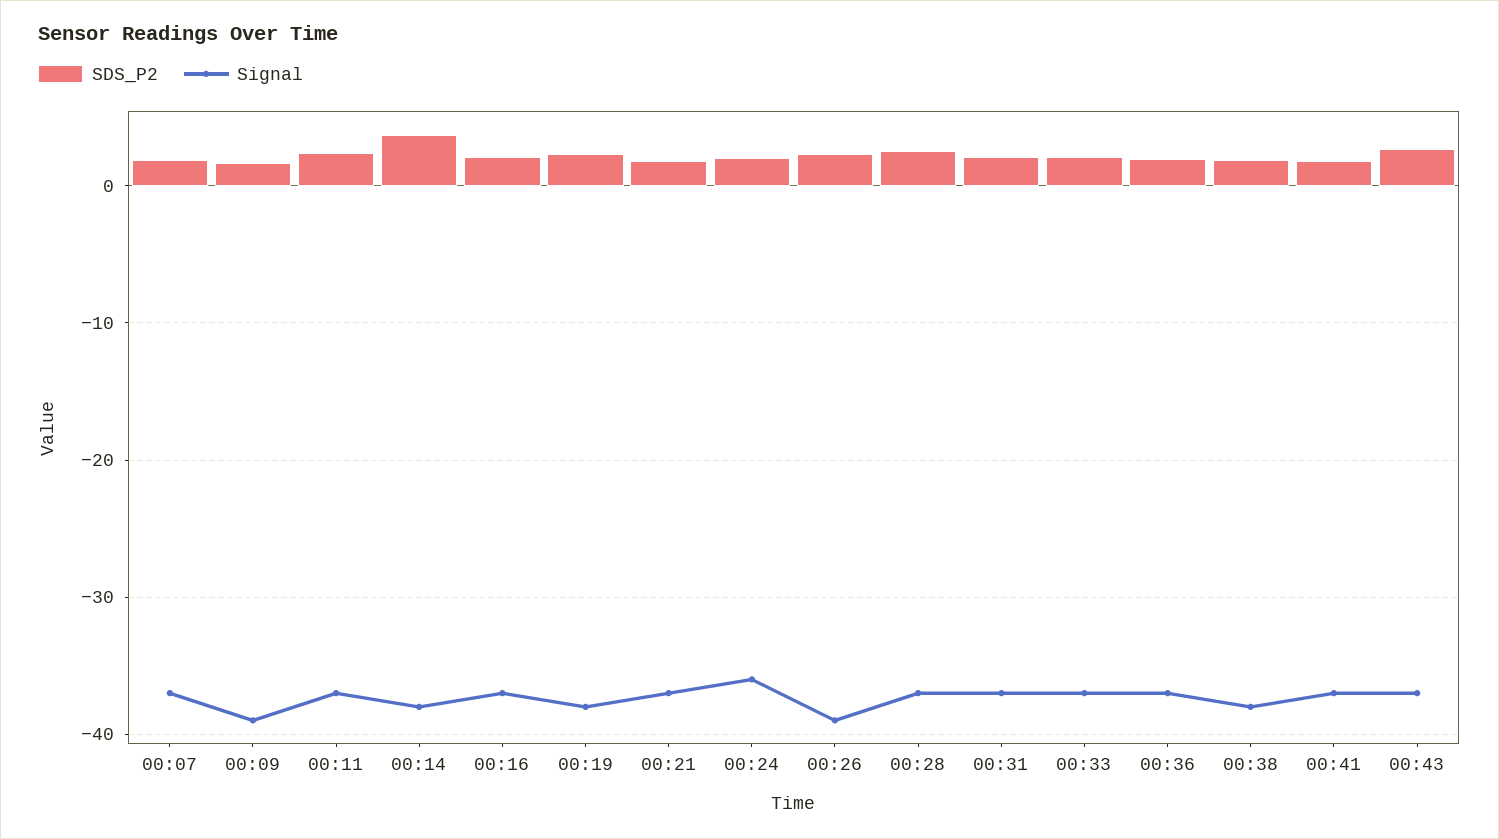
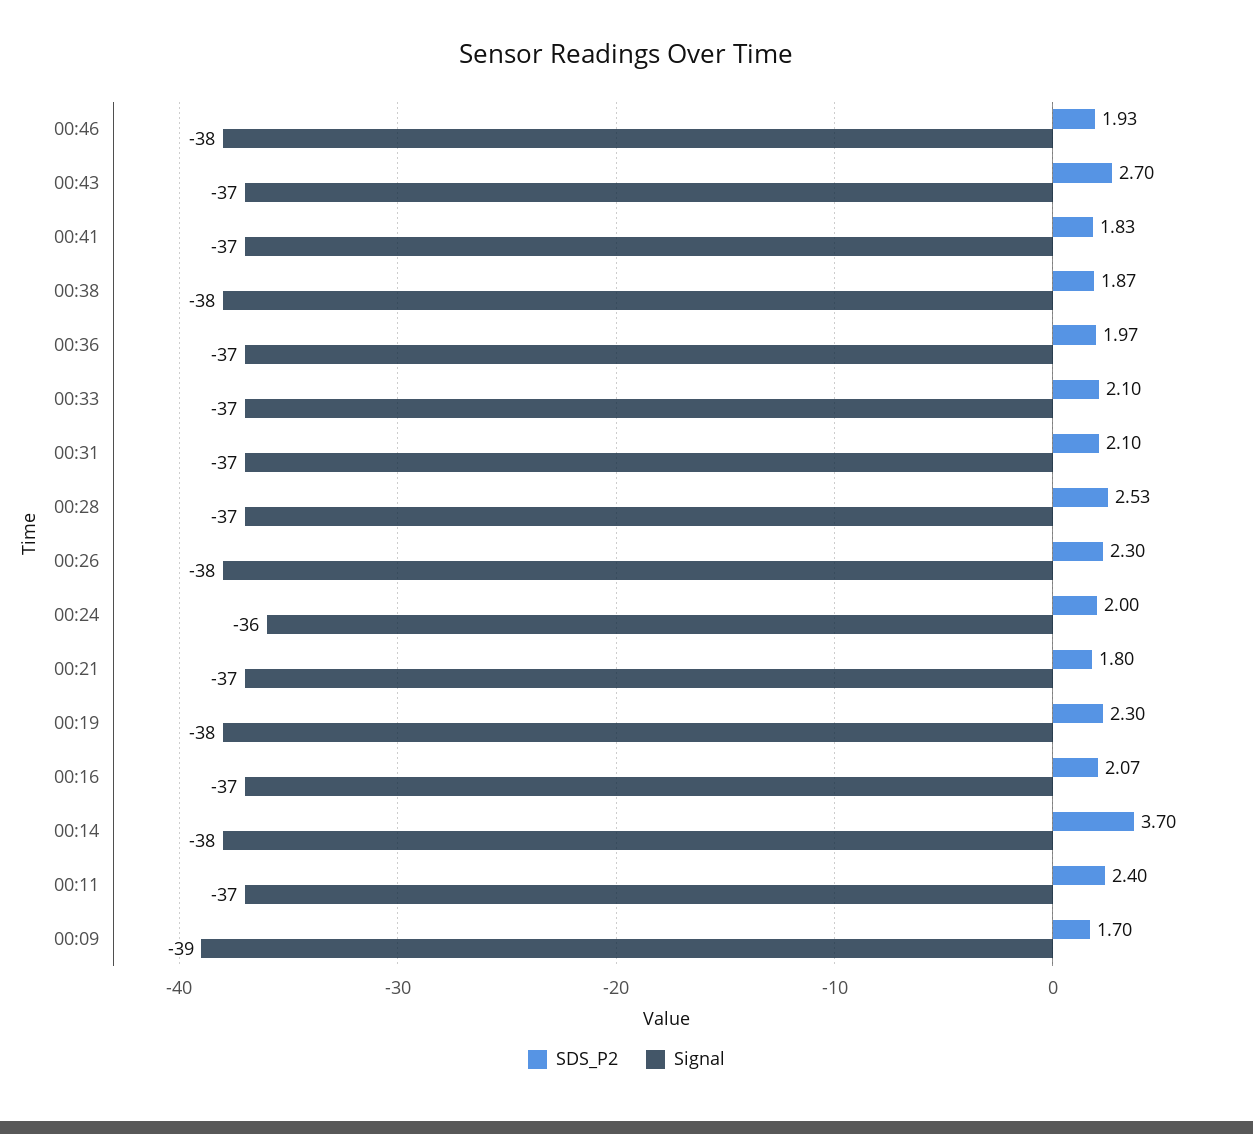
SDS_P2, 00:07: 2 -> none
Signal, 00:07: -37 -> none
Signal, 00:26: -39 -> -38
SDS_P2, 00:46: none -> 1.93
Signal, 00:46: none -> -38

